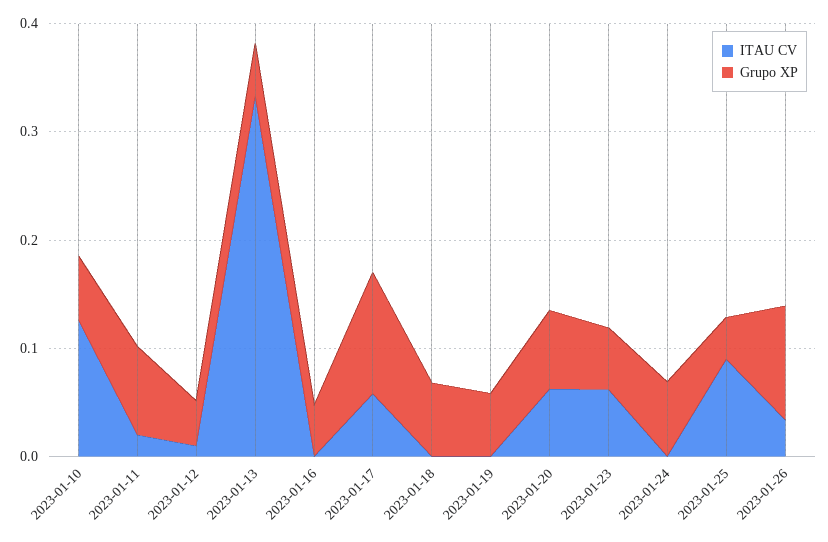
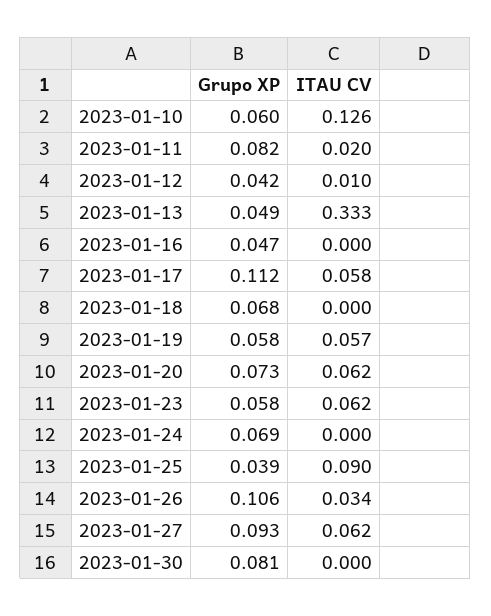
ITAU CV, 2023-01-19: 0 -> 0.057
Grupo XP, 2023-01-27: none -> 0.093
ITAU CV, 2023-01-27: none -> 0.062
Grupo XP, 2023-01-30: none -> 0.081
ITAU CV, 2023-01-30: none -> 0

